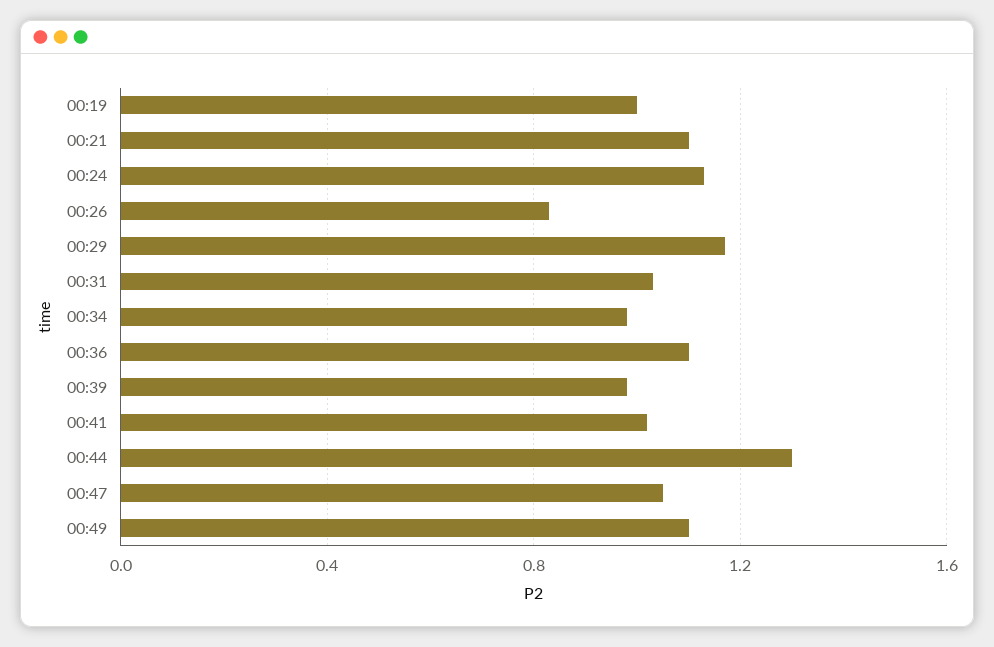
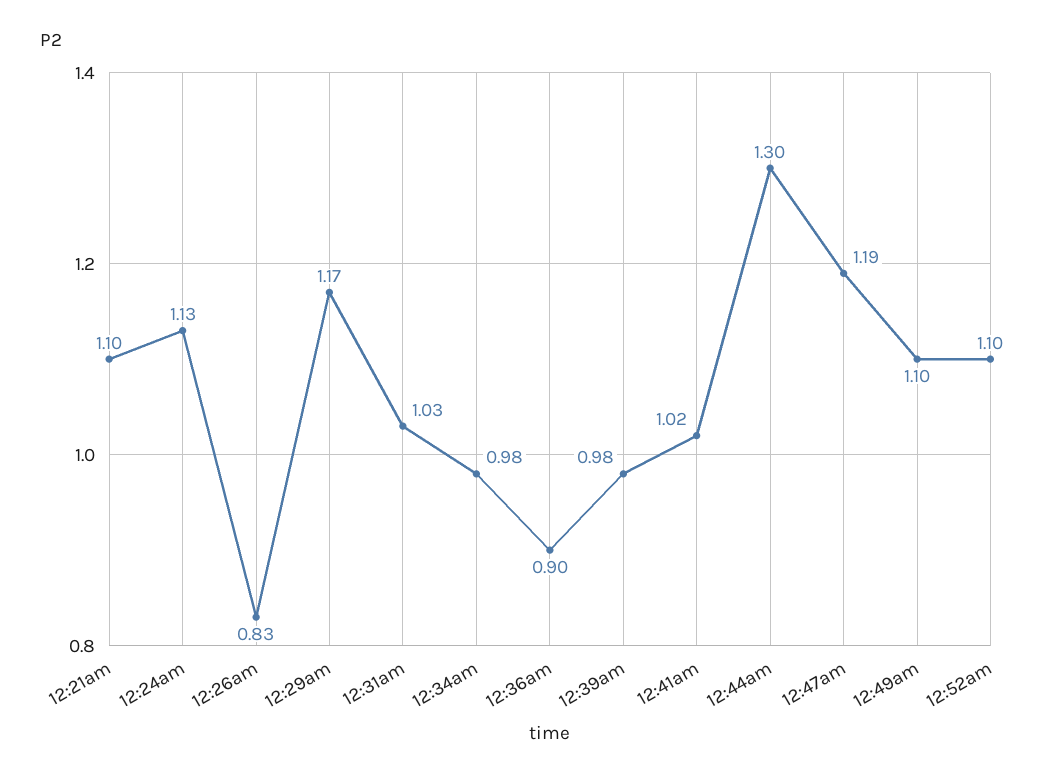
00:19: 1 -> none
00:36: 1.1 -> 0.9
00:47: 1.05 -> 1.19
12:52am: none -> 1.1

